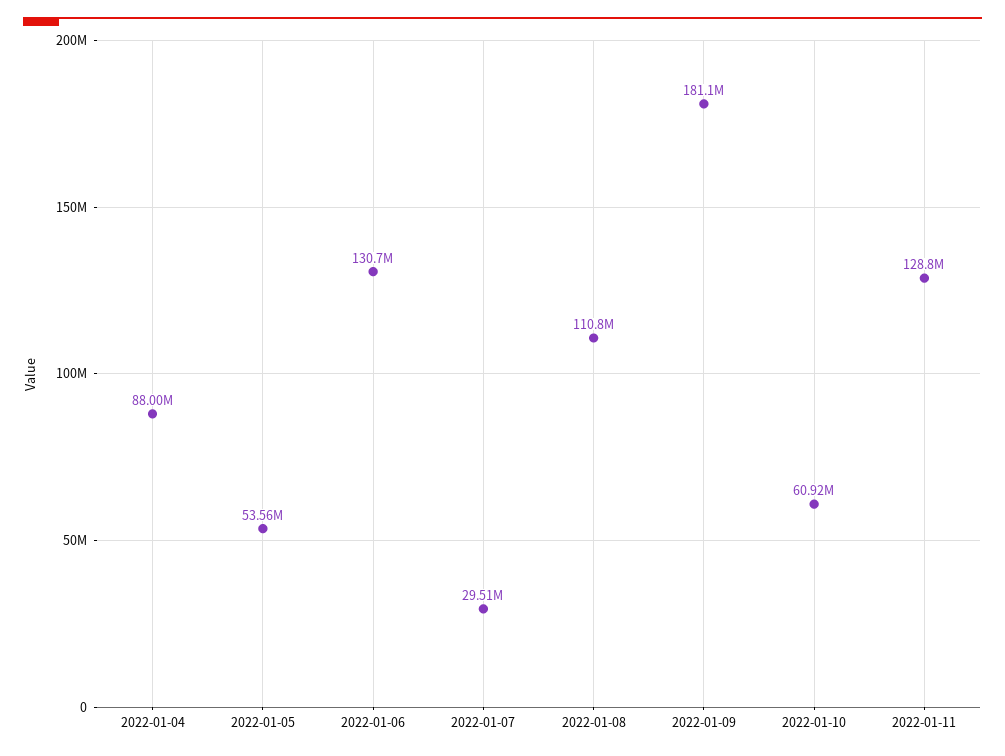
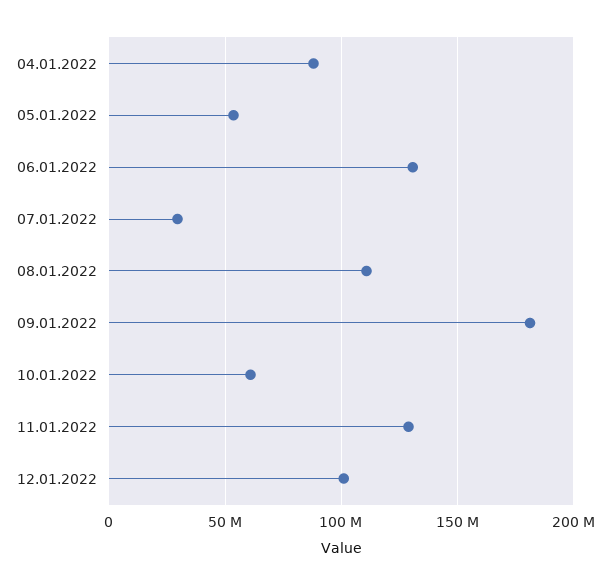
12.01.2022: none -> 100000000

